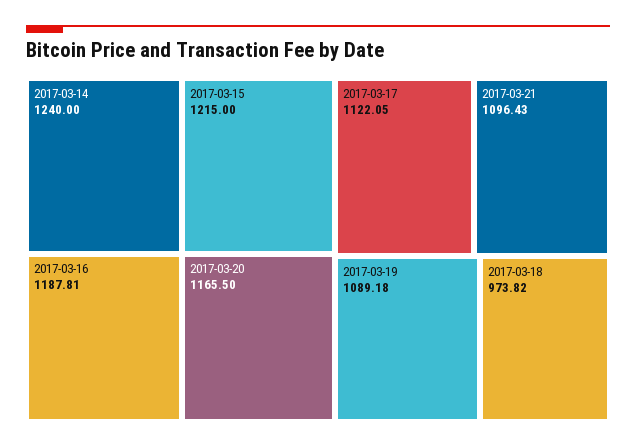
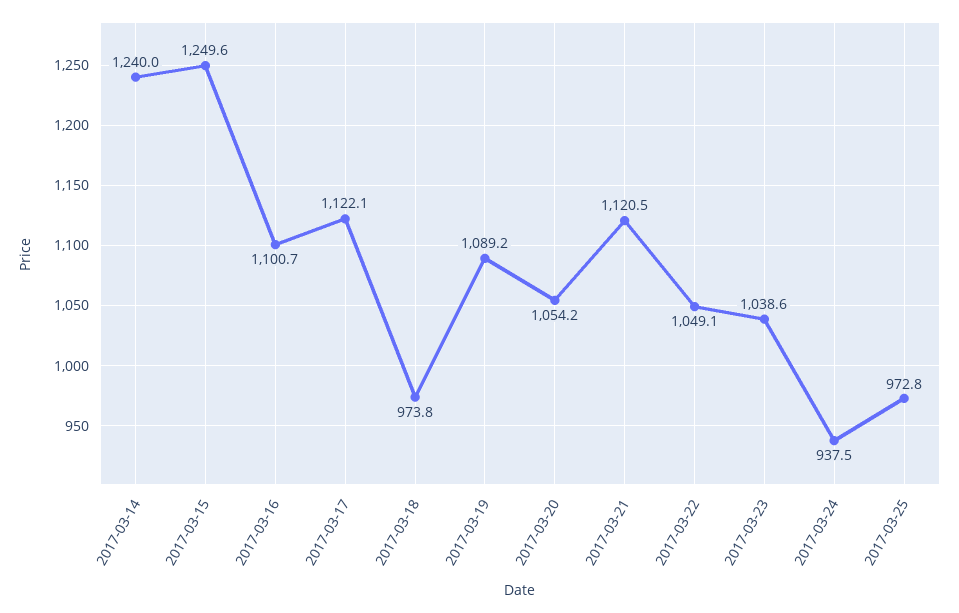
2017-03-15: 1215 -> 1249.6
2017-03-16: 1187.81 -> 1100.7
2017-03-20: 1165.5 -> 1054.2
2017-03-21: 1096.43 -> 1120.5
2017-03-22: none -> 1049.1
2017-03-23: none -> 1038.6
2017-03-24: none -> 937.5
2017-03-25: none -> 972.8

